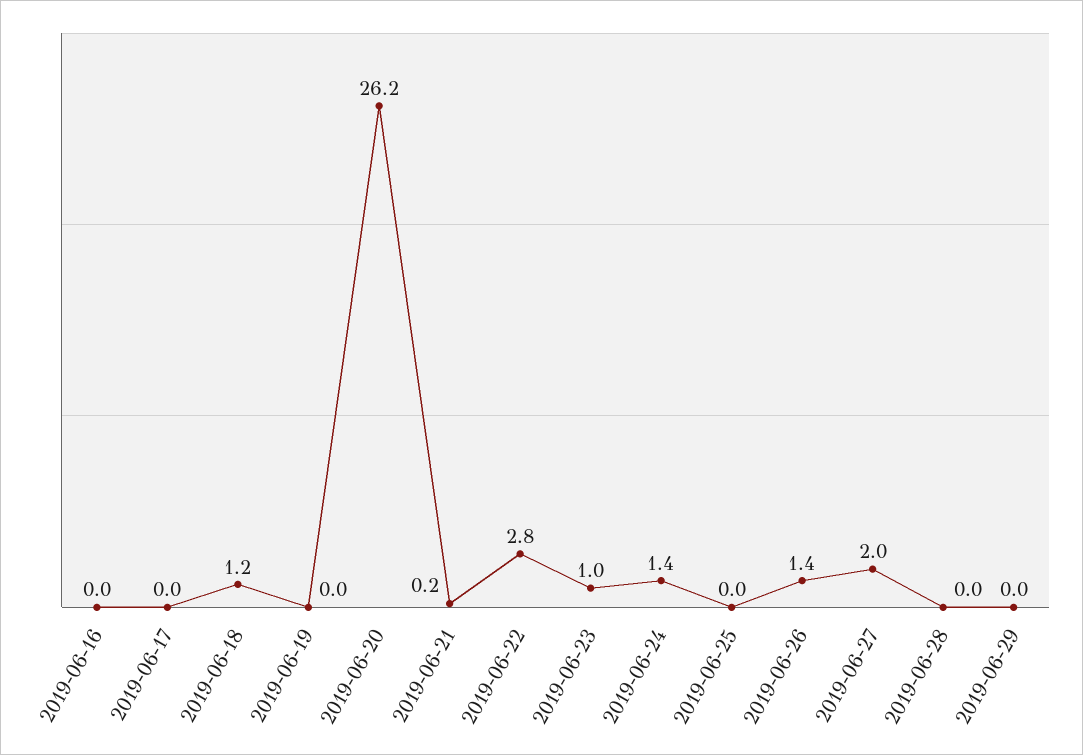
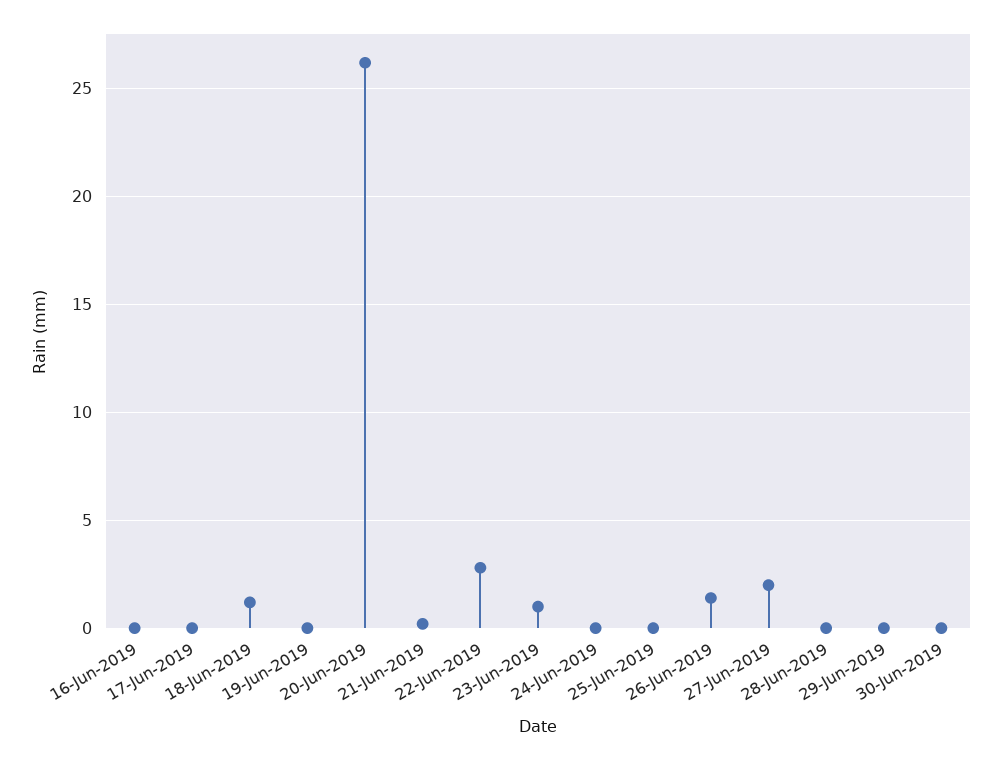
2019-06-24: 1.4 -> 0
30-Jun-2019: none -> 0

